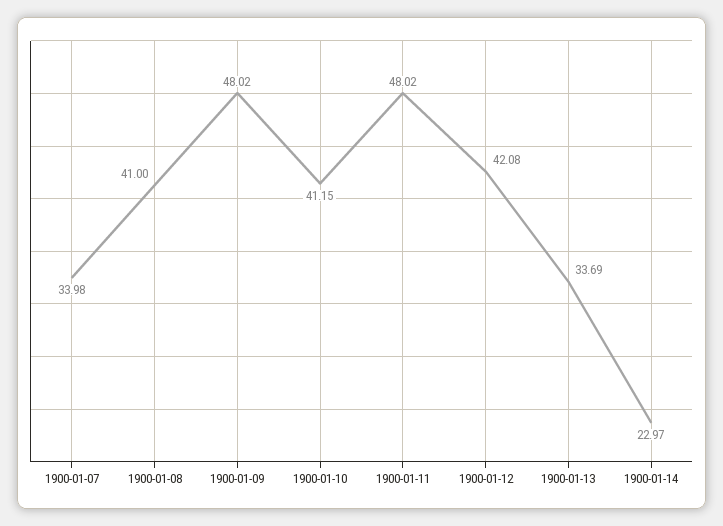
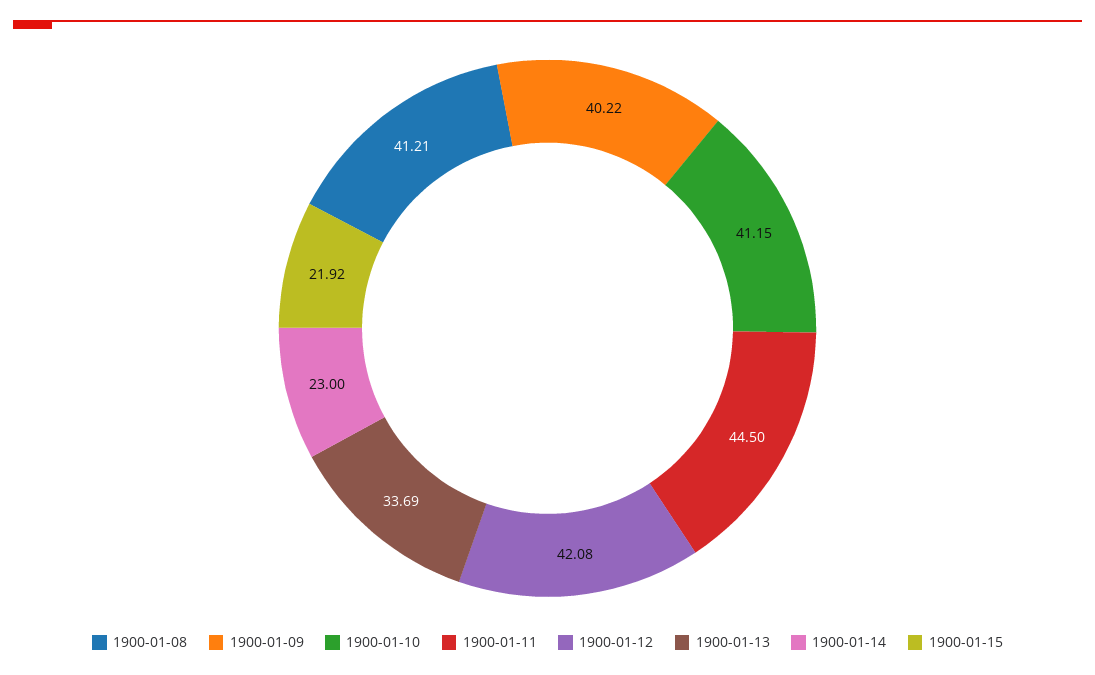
1900-01-07: 33.98 -> none
1900-01-08: 41 -> 41.21
1900-01-09: 48.02 -> 40.22
1900-01-11: 48.02 -> 44.5
1900-01-14: 22.97 -> 23
1900-01-15: none -> 21.92

